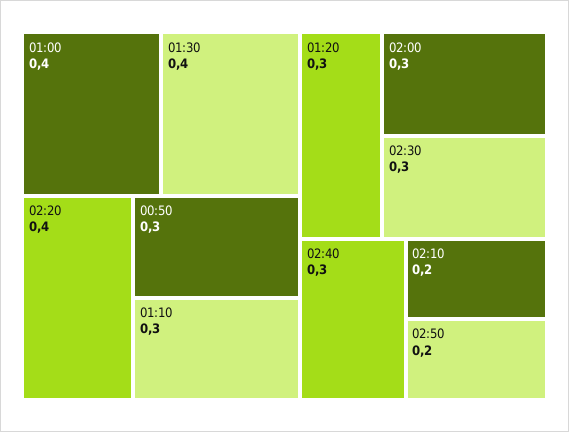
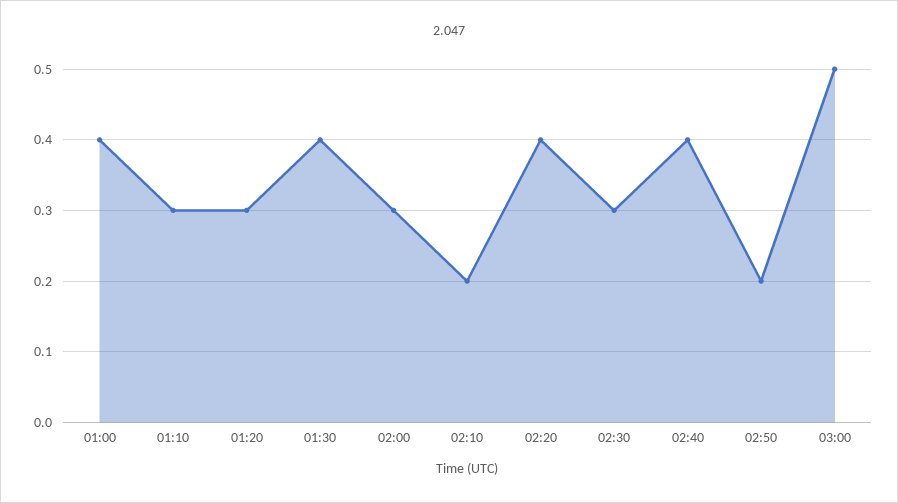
00:50: 0.3 -> none
02:40: 0.3 -> 0.4
03:00: none -> 0.5

